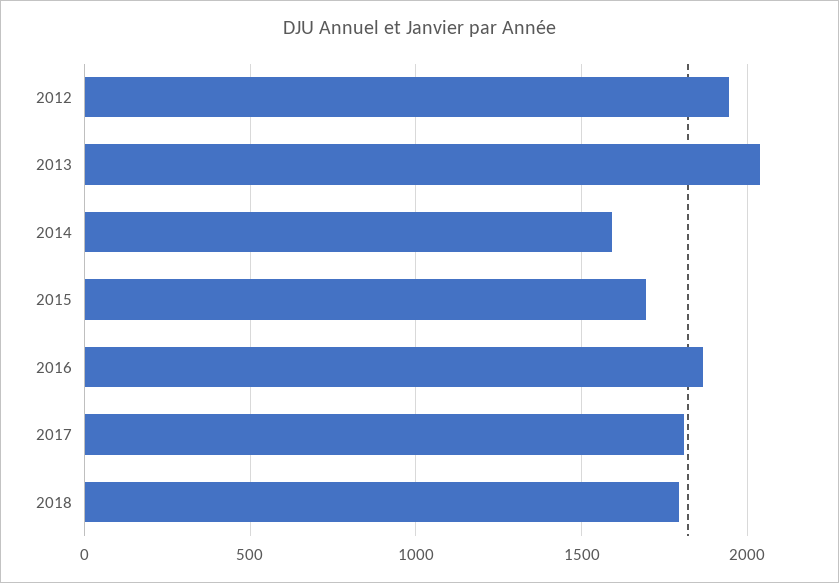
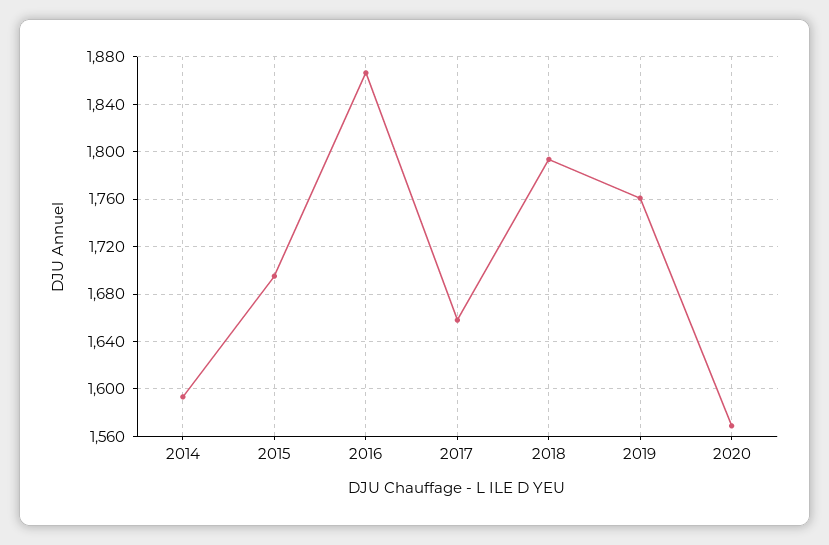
2012: 1950 -> none
2013: 2050 -> none
2017: 1800 -> 1660
2019: none -> 1760
2020: none -> 1570

